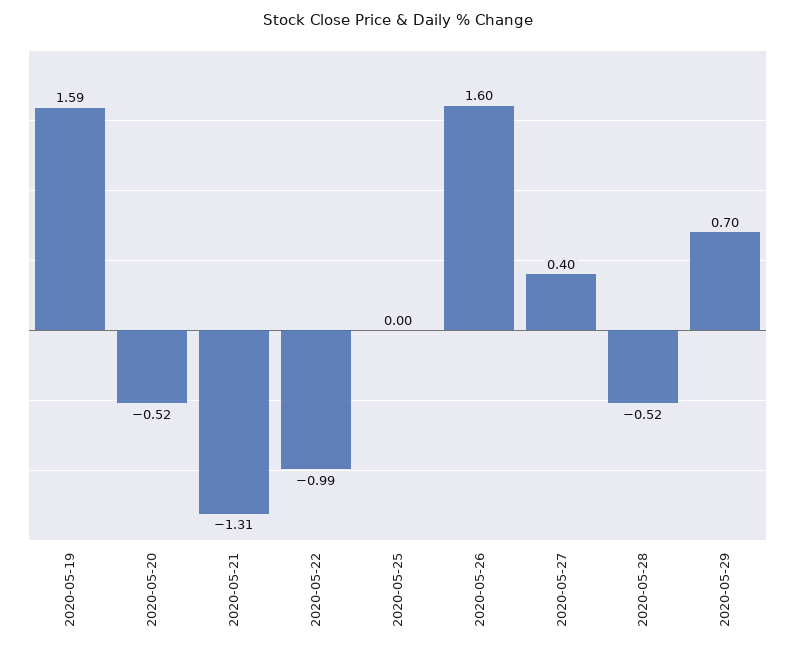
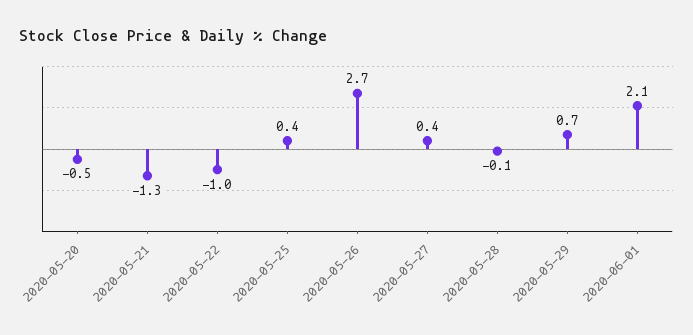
2020-05-19: 1.59 -> none
2020-05-25: 0 -> 0.4
2020-05-26: 1.6 -> 2.7
2020-05-28: -0.52 -> -0.1
2020-06-01: none -> 2.1

